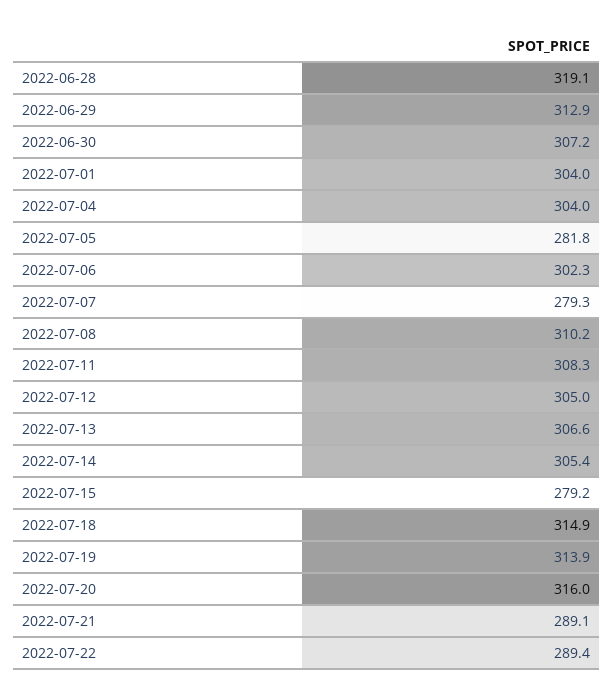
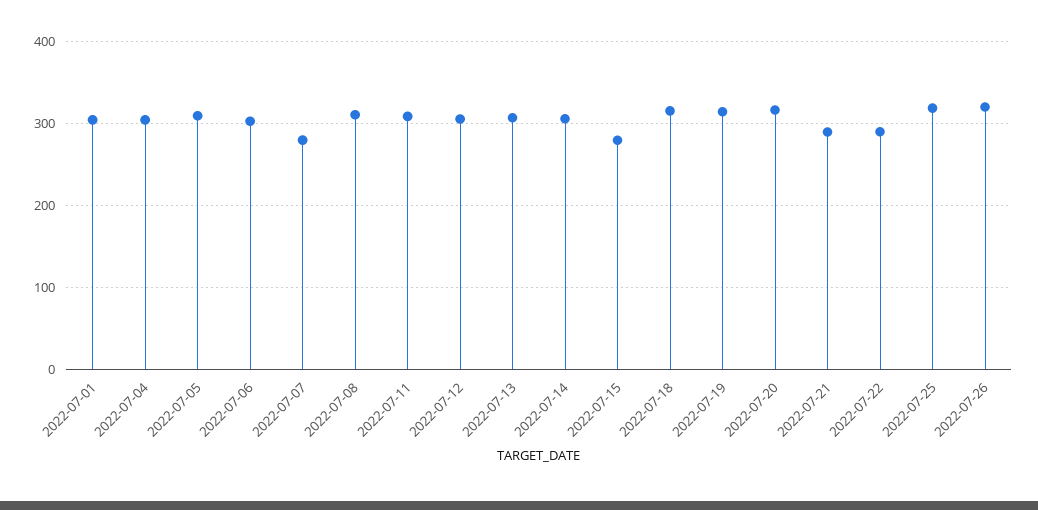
2022-06-28: 319.1 -> none
2022-06-29: 312.9 -> none
2022-06-30: 307.2 -> none
2022-07-05: 281.8 -> 310
2022-07-25: none -> 320
2022-07-26: none -> 320

